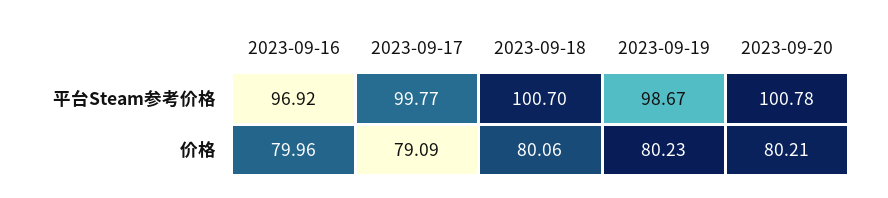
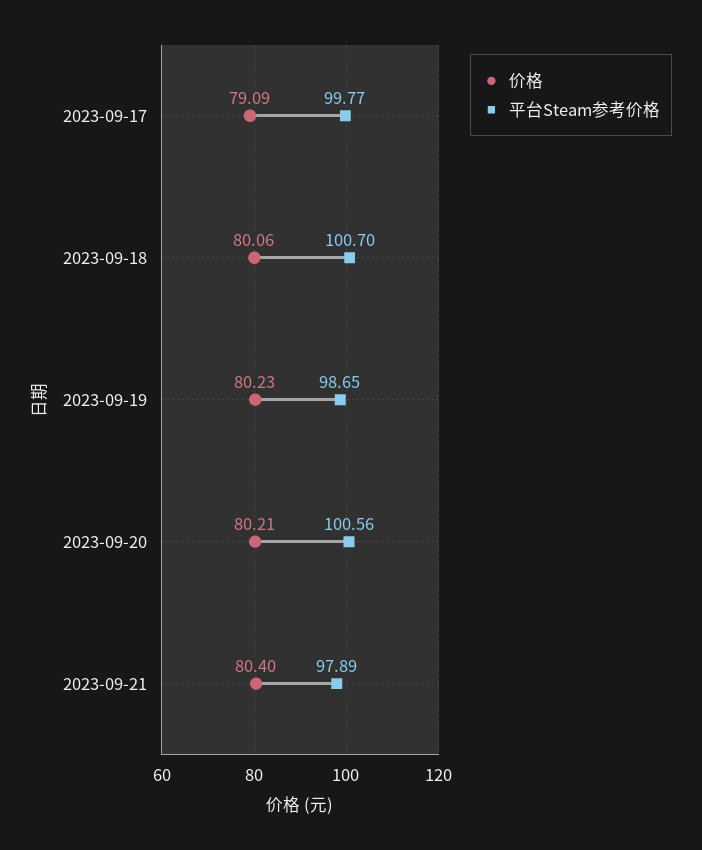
平台Steam参考价格, 2023-09-16: 96.92 -> none
平台Steam参考价格, 2023-09-19: 98.67 -> 98.65
平台Steam参考价格, 2023-09-20: 100.78 -> 100.56
价格, 2023-09-16: 79.96 -> none
价格, 2023-09-21: none -> 80.4
平台Steam参考价格, 2023-09-21: none -> 97.89

